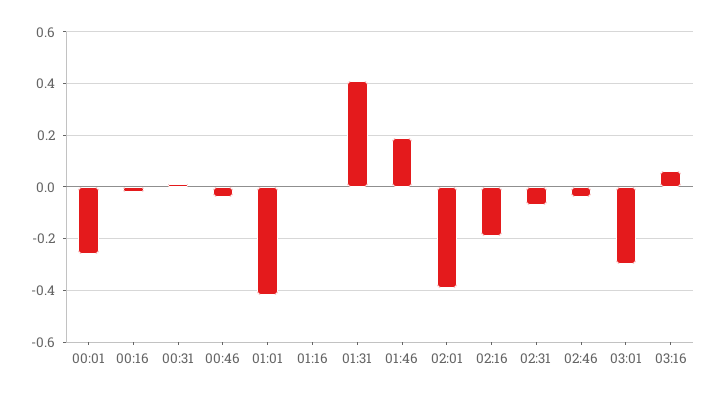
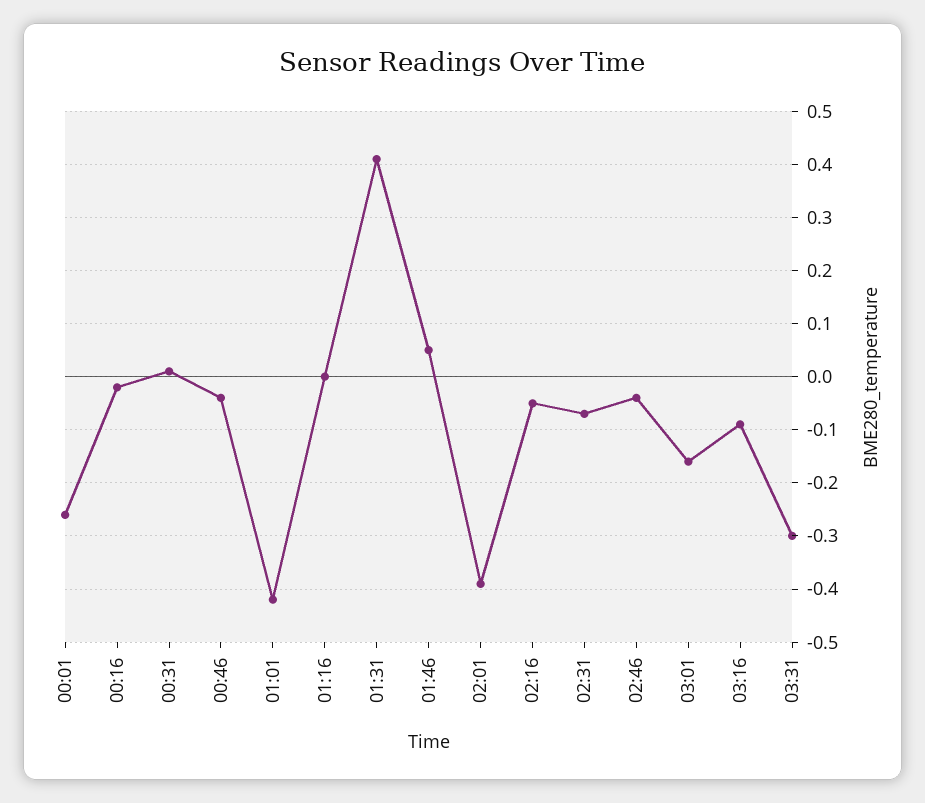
01:46: 0.2 -> 0.05
02:16: -0.2 -> -0.05
03:01: -0.3 -> -0.15
03:16: 0.05 -> -0.1
03:31: none -> -0.3

